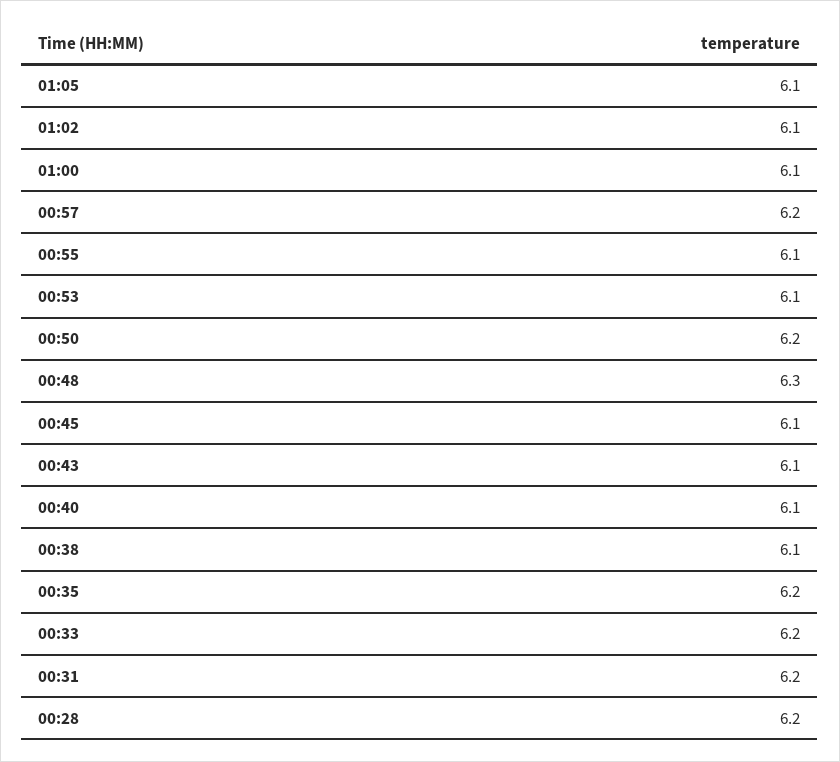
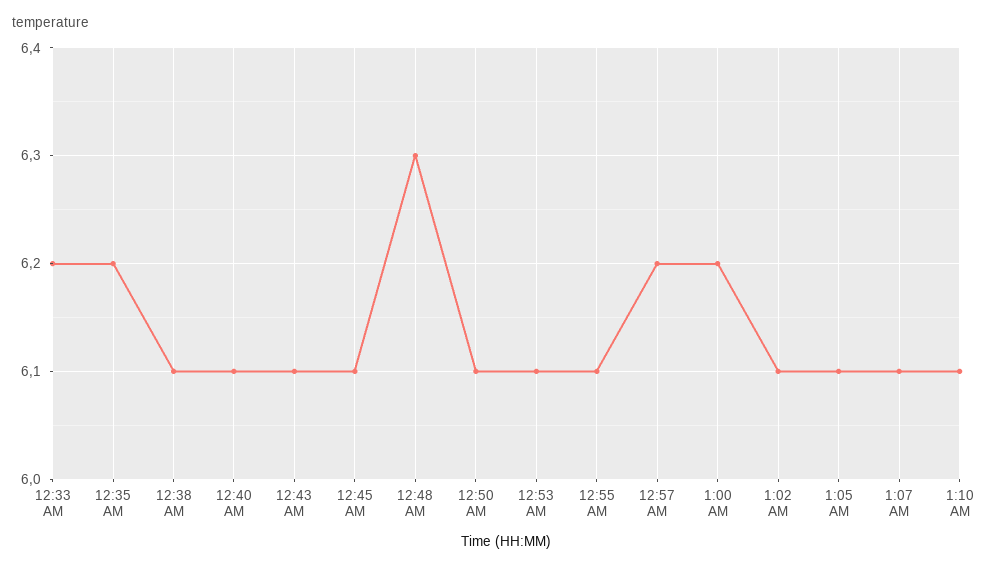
01:00: 6.1 -> 6.2
00:50: 6.2 -> 6.1
00:31: 6.2 -> none
00:28: 6.2 -> none
1:07 AM: none -> 6.1
1:10 AM: none -> 6.1

